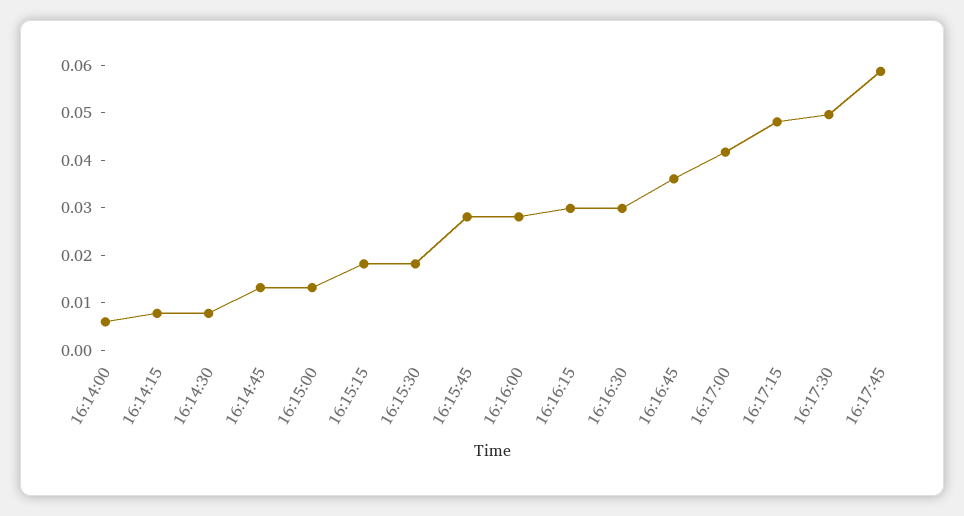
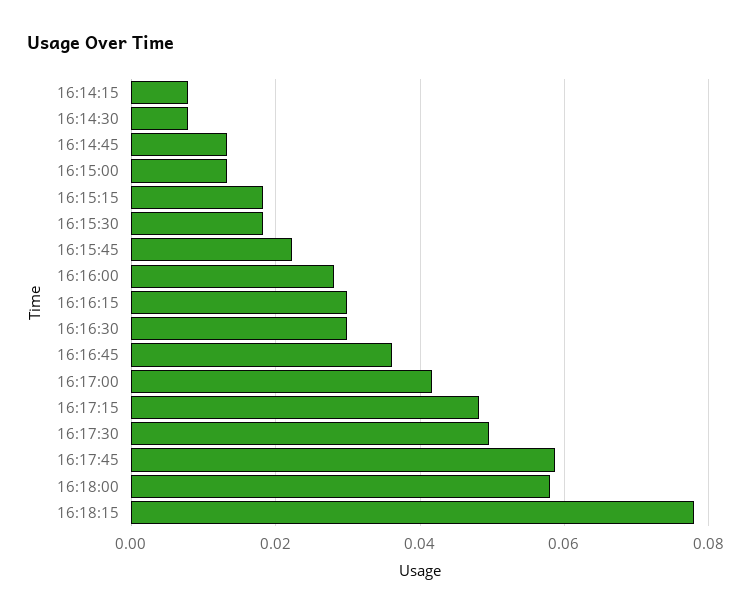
16:14:00: 0.006 -> none
16:15:45: 0.028 -> 0.022
16:18:00: none -> 0.058
16:18:15: none -> 0.078

